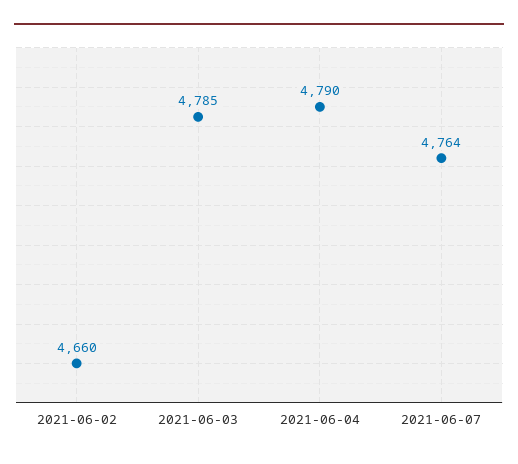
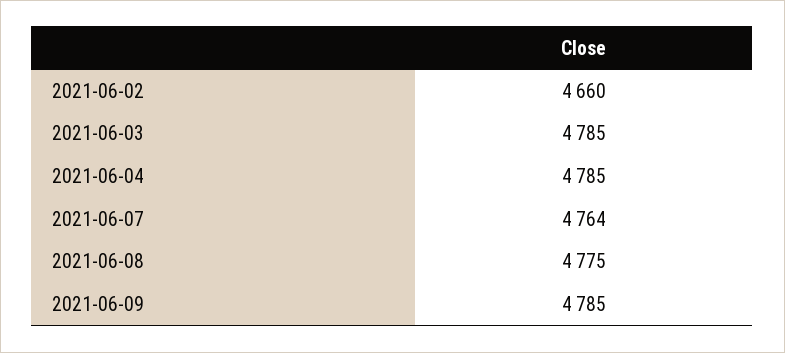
2021-06-04: 4790 -> 4785
2021-06-08: none -> 4775
2021-06-09: none -> 4785

